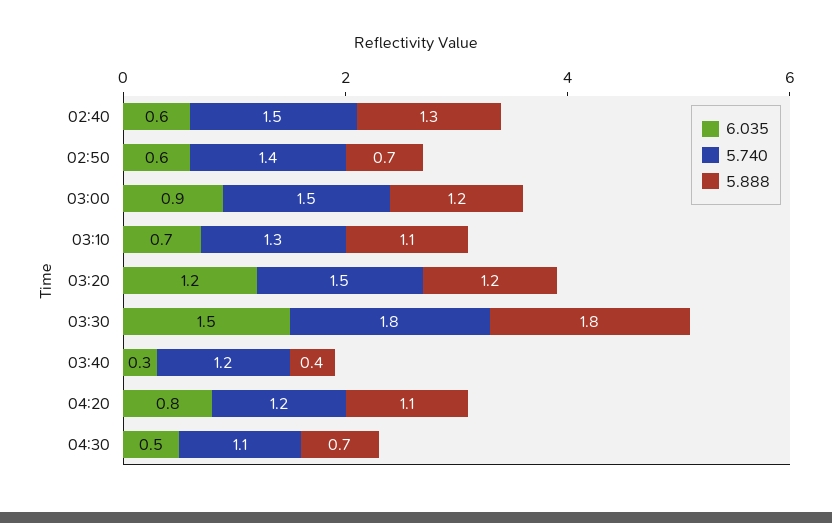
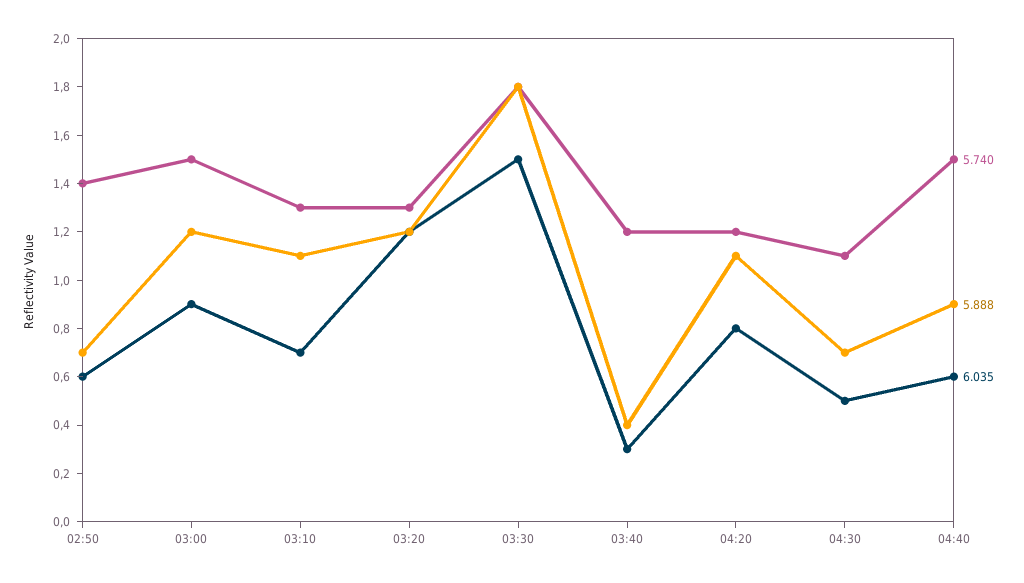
6.035, 02:40: 0.6 -> none
5.740, 02:40: 1.5 -> none
5.888, 02:40: 1.3 -> none
5.740, 03:20: 1.5 -> 1.3
5.740, 04:40: none -> 1.5
5.888, 04:40: none -> 0.9
6.035, 04:40: none -> 0.6

